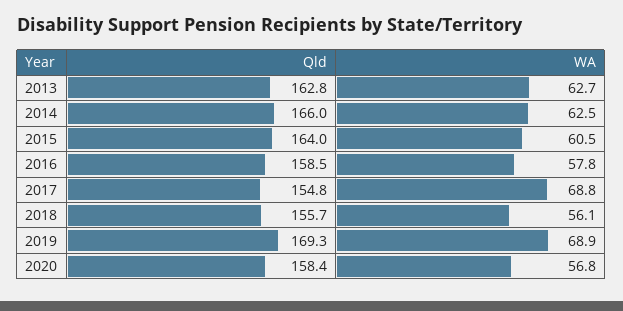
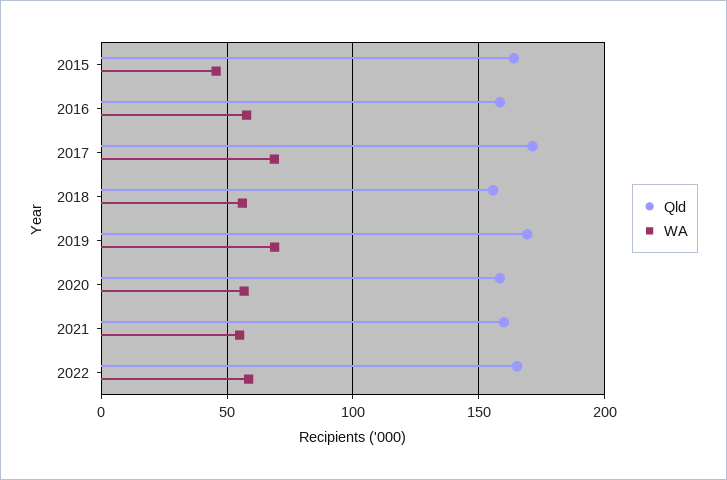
Qld, 2013: 162.8 -> none
WA, 2013: 62.7 -> none
Qld, 2014: 166 -> none
WA, 2014: 62.5 -> none
WA, 2015: 60.5 -> 45
Qld, 2017: 154.8 -> 170
Qld, 2021: none -> 160
WA, 2021: none -> 55
Qld, 2022: none -> 165
WA, 2022: none -> 60

